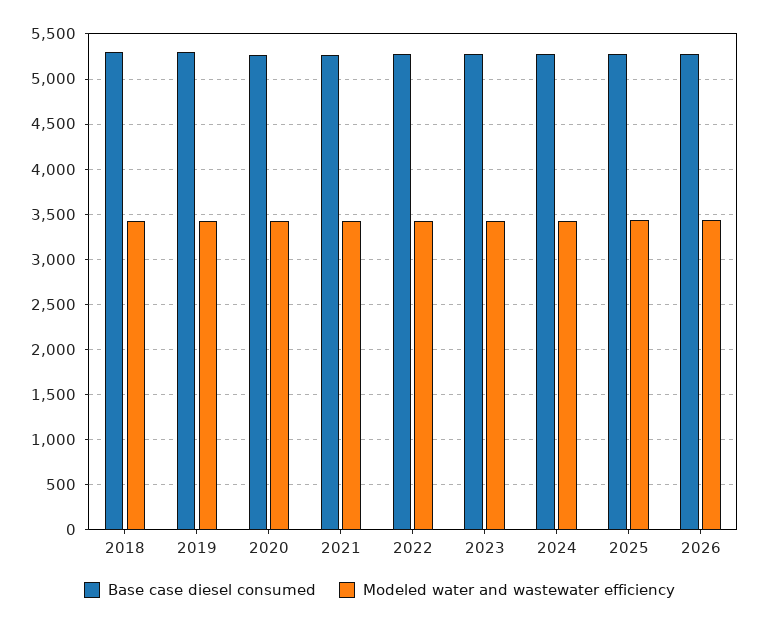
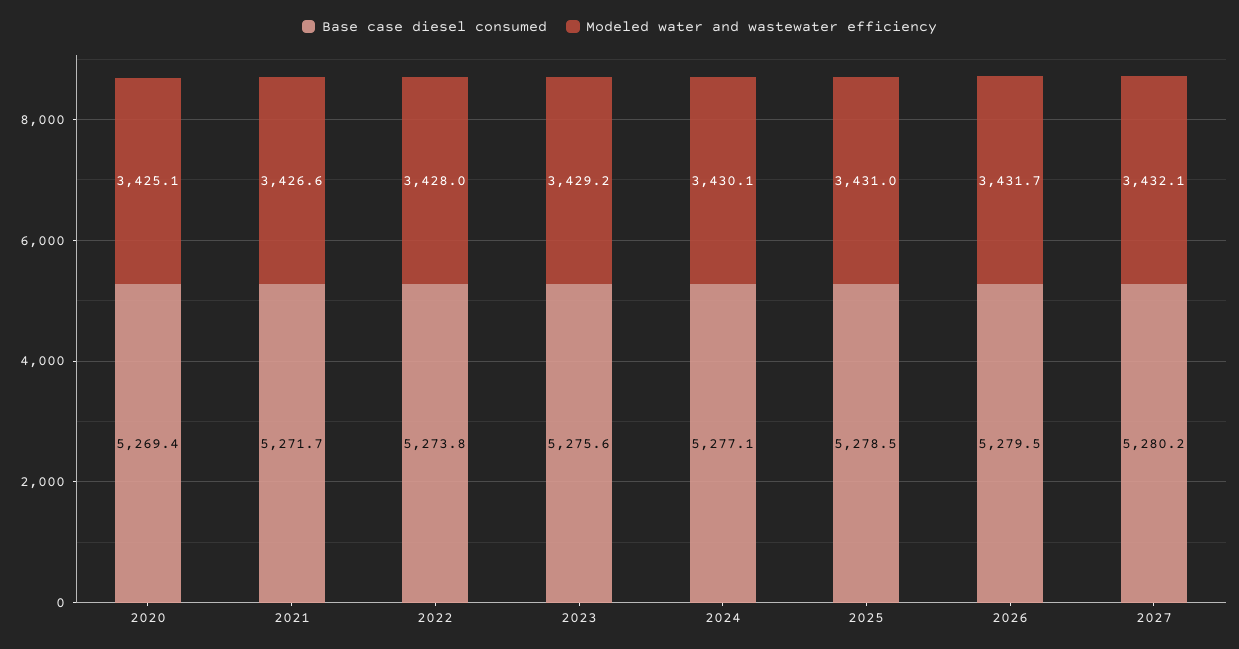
Base case diesel consumed, 2018: 5300 -> none
Modeled water and wastewater efficiency, 2018: 3400 -> none
Base case diesel consumed, 2019: 5300 -> none
Modeled water and wastewater efficiency, 2019: 3400 -> none
Base case diesel consumed, 2027: none -> 5280.2
Modeled water and wastewater efficiency, 2027: none -> 3432.1

